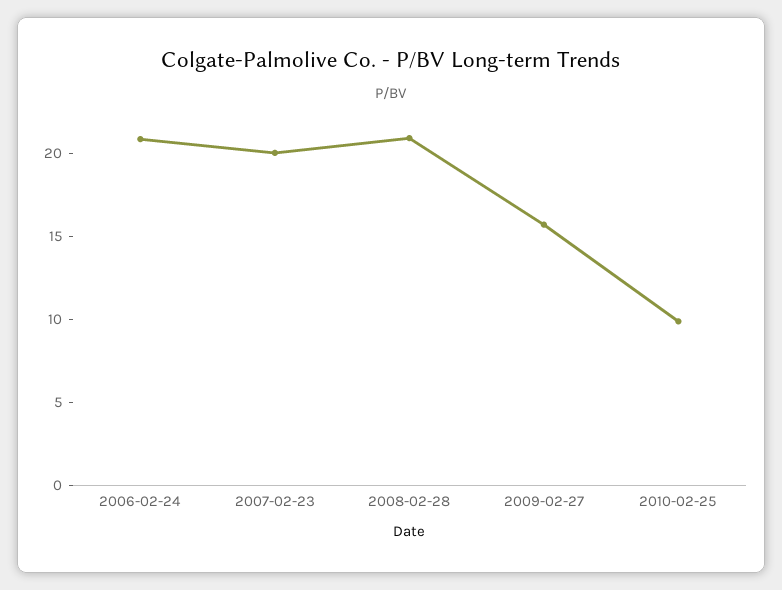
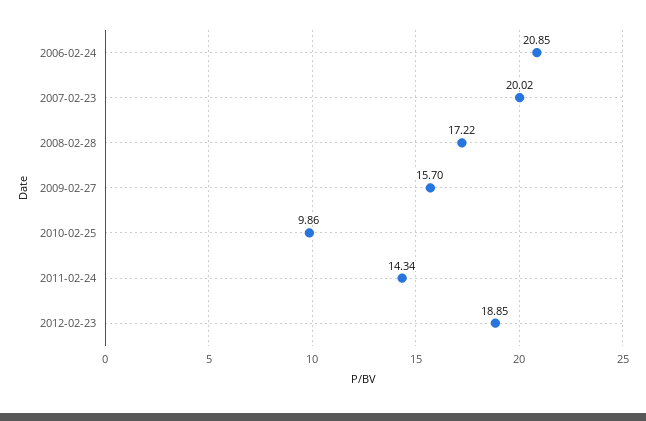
2008-02-28: 21 -> 17.22
2011-02-24: none -> 14.34
2012-02-23: none -> 18.85

